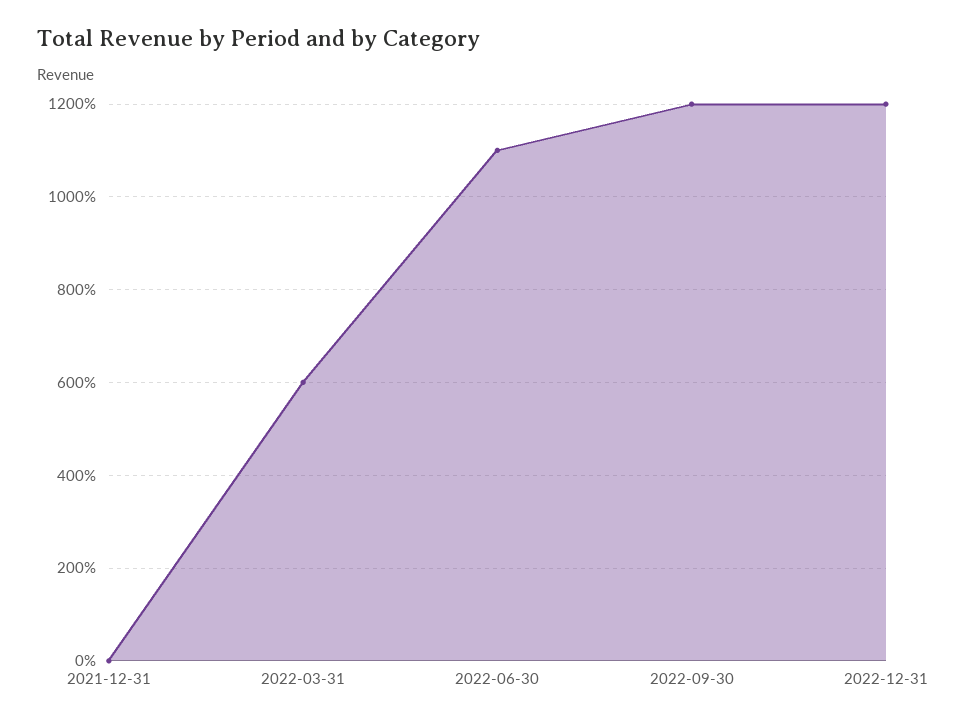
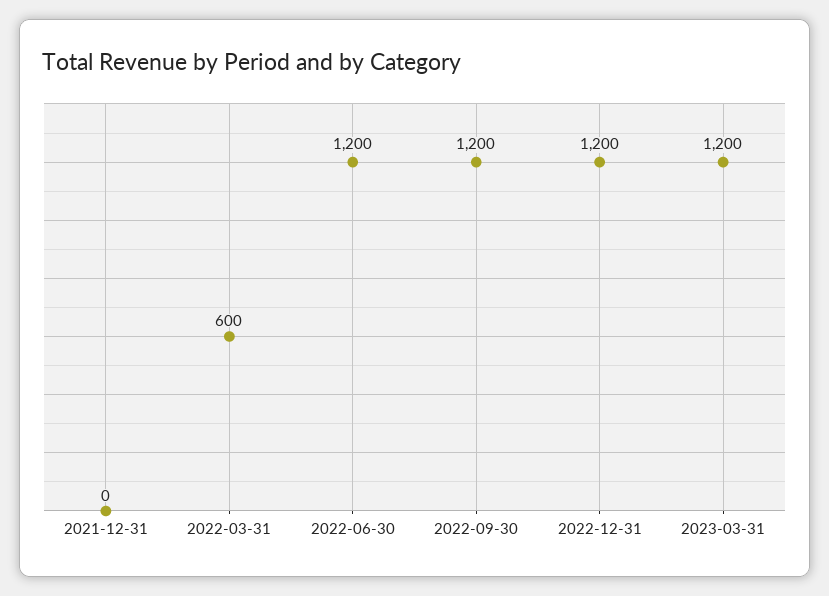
2022-06-30: 1100 -> 1200
2023-03-31: none -> 1200

